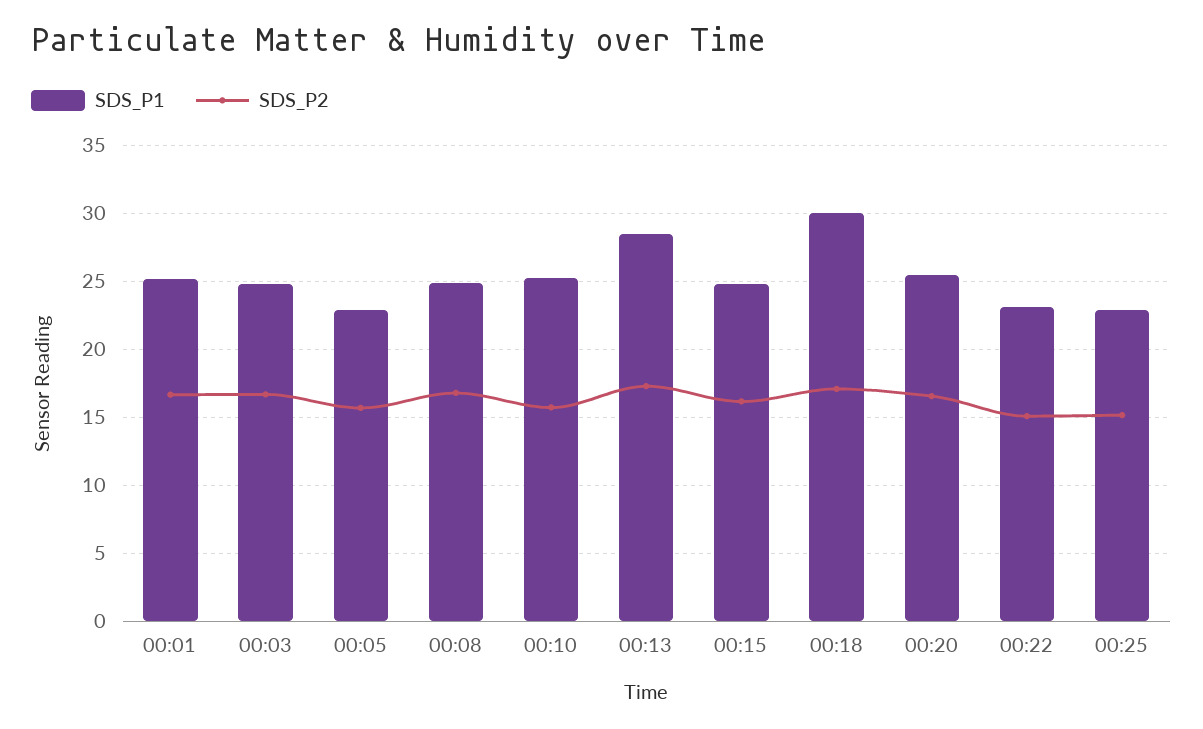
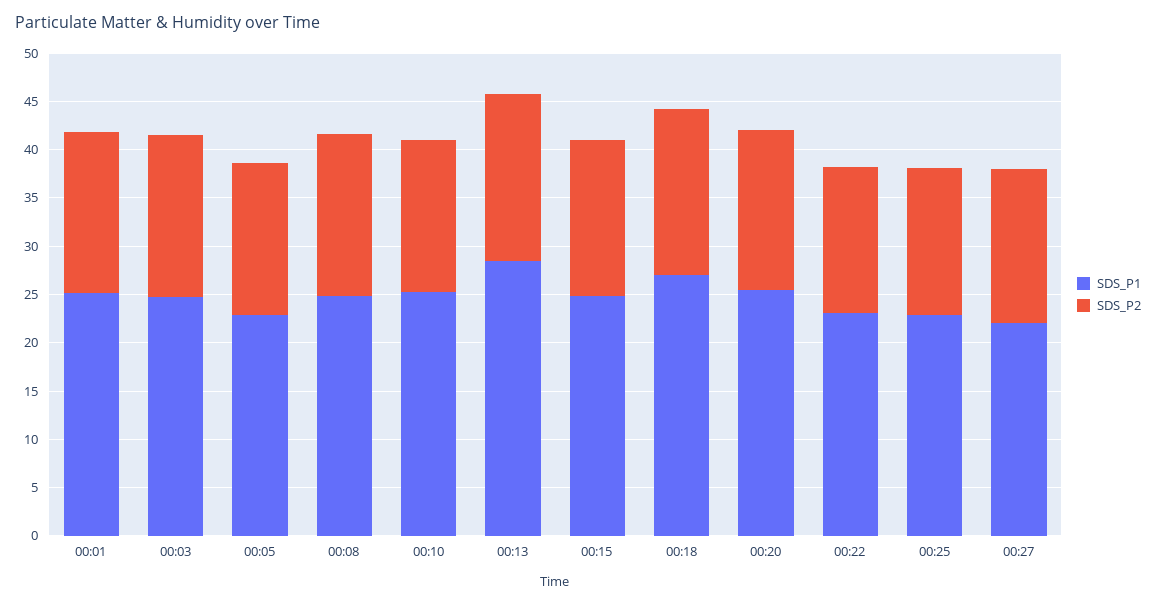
SDS_P1, 00:18: 30 -> 27
SDS_P1, 00:27: none -> 22
SDS_P2, 00:27: none -> 16

